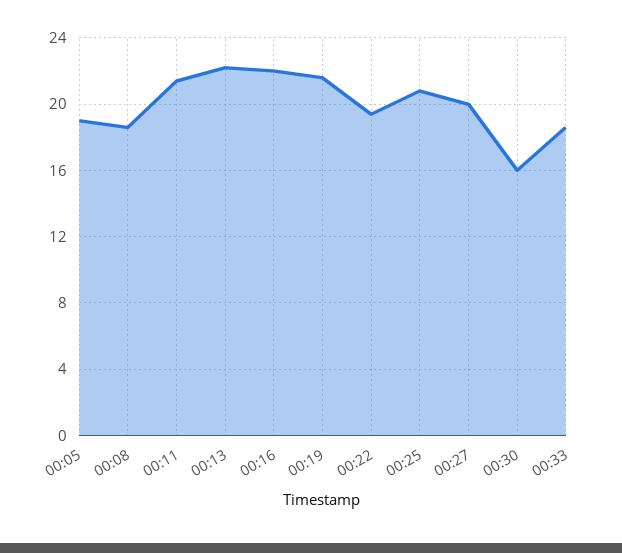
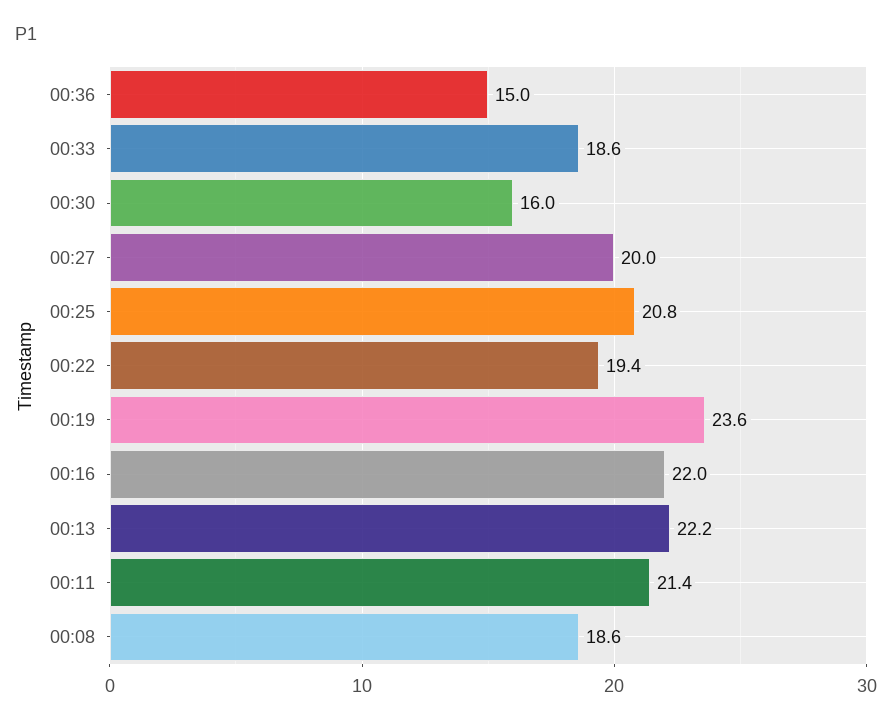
00:05: 19 -> none
00:19: 21.5 -> 23.6
00:36: none -> 15

